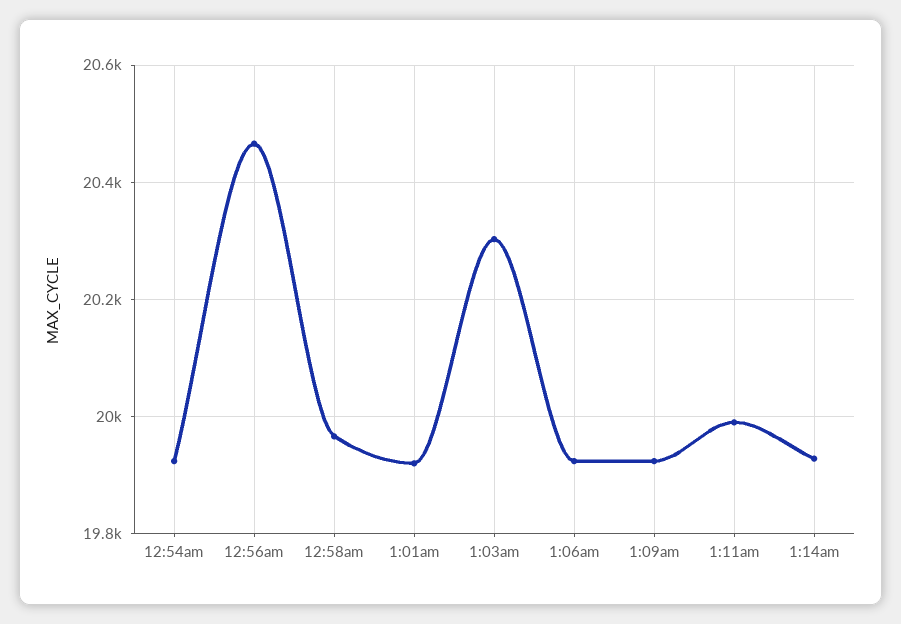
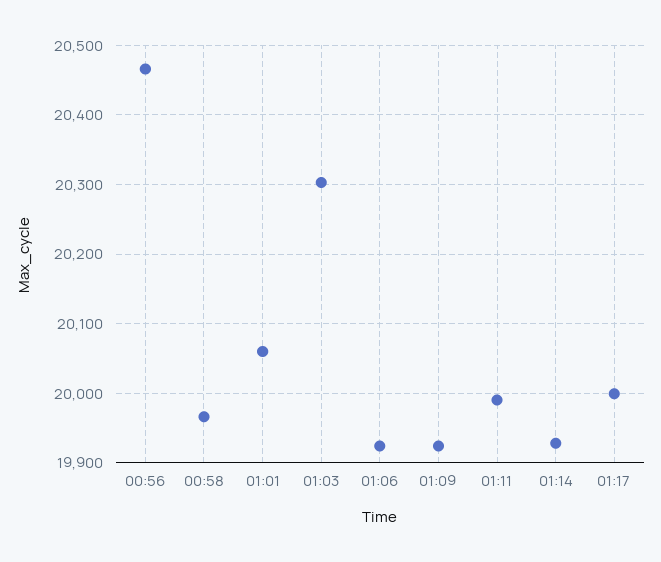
12:54am: 19920 -> none
1:01am: 19920 -> 20060
01:17: none -> 20000

